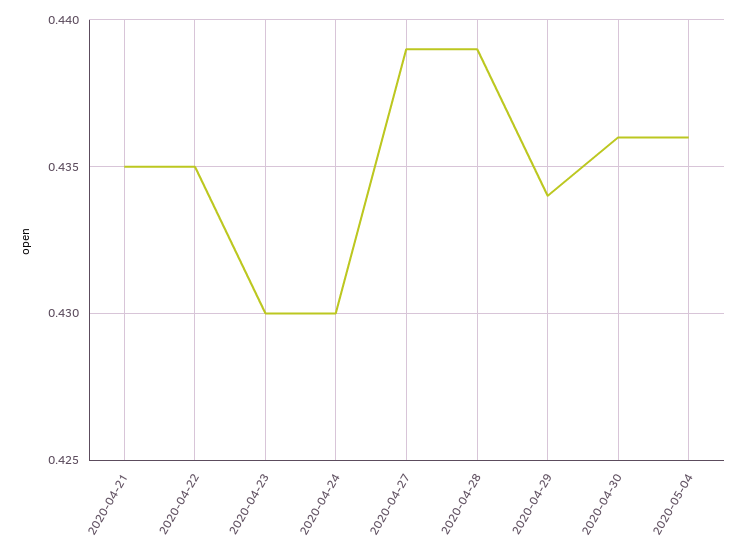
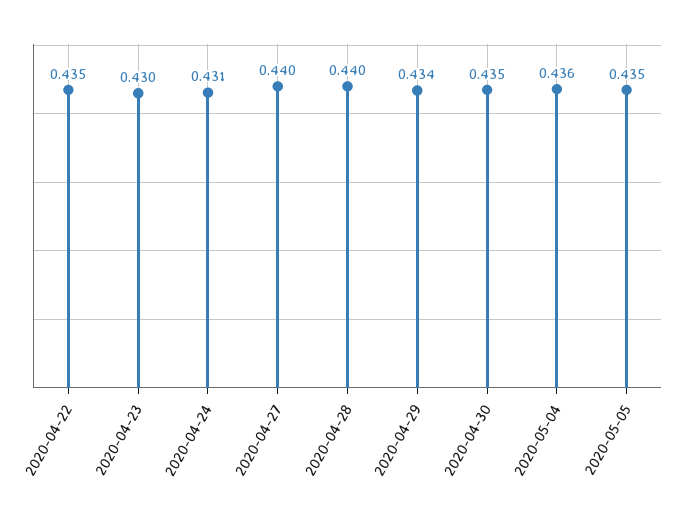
2020-04-21: 0.435 -> none
2020-04-24: 0.43 -> 0.431
2020-04-27: 0.439 -> 0.44
2020-04-28: 0.439 -> 0.44
2020-04-30: 0.436 -> 0.435
2020-05-05: none -> 0.435

